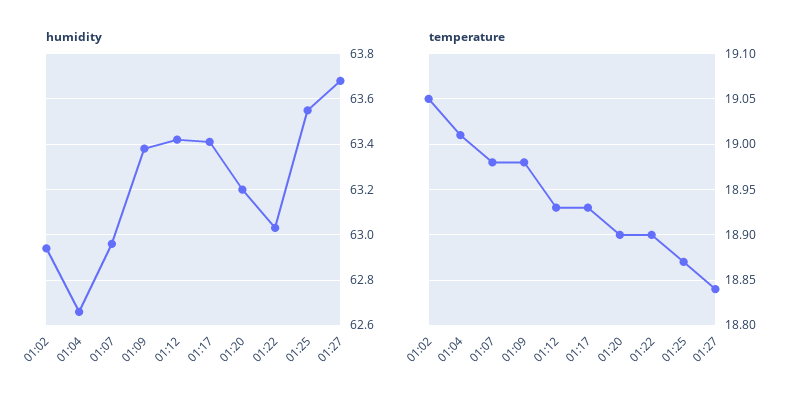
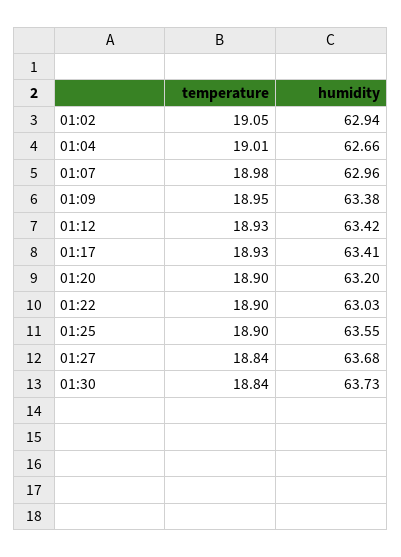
temperature, 01:09: 18.98 -> 18.95
temperature, 01:25: 18.87 -> 18.9
temperature, 01:30: none -> 18.84
humidity, 01:30: none -> 63.73

